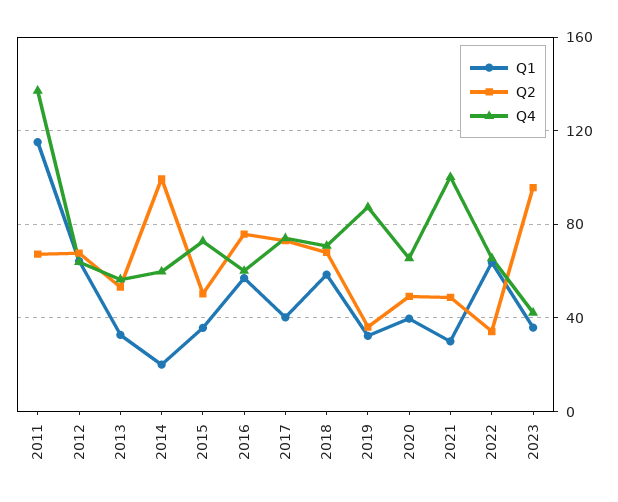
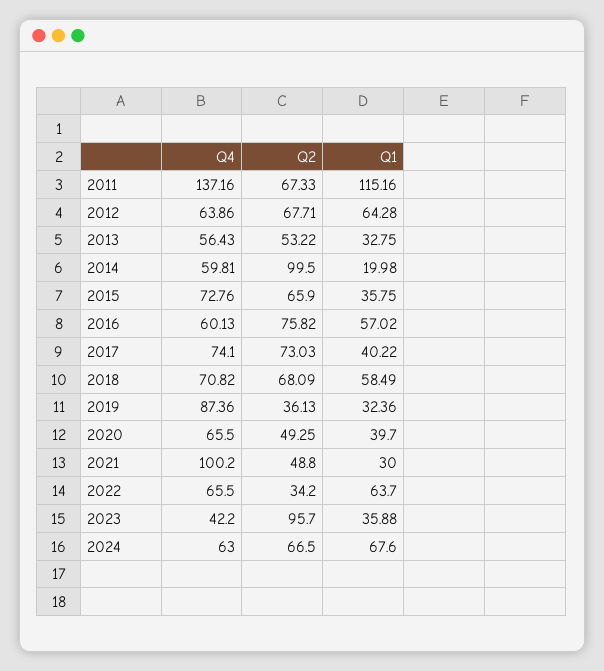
Q2, 2015: 50 -> 65.9
Q4, 2024: none -> 63
Q2, 2024: none -> 66.5
Q1, 2024: none -> 67.6

